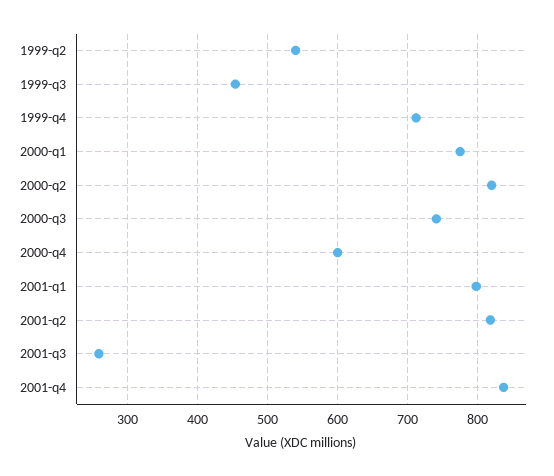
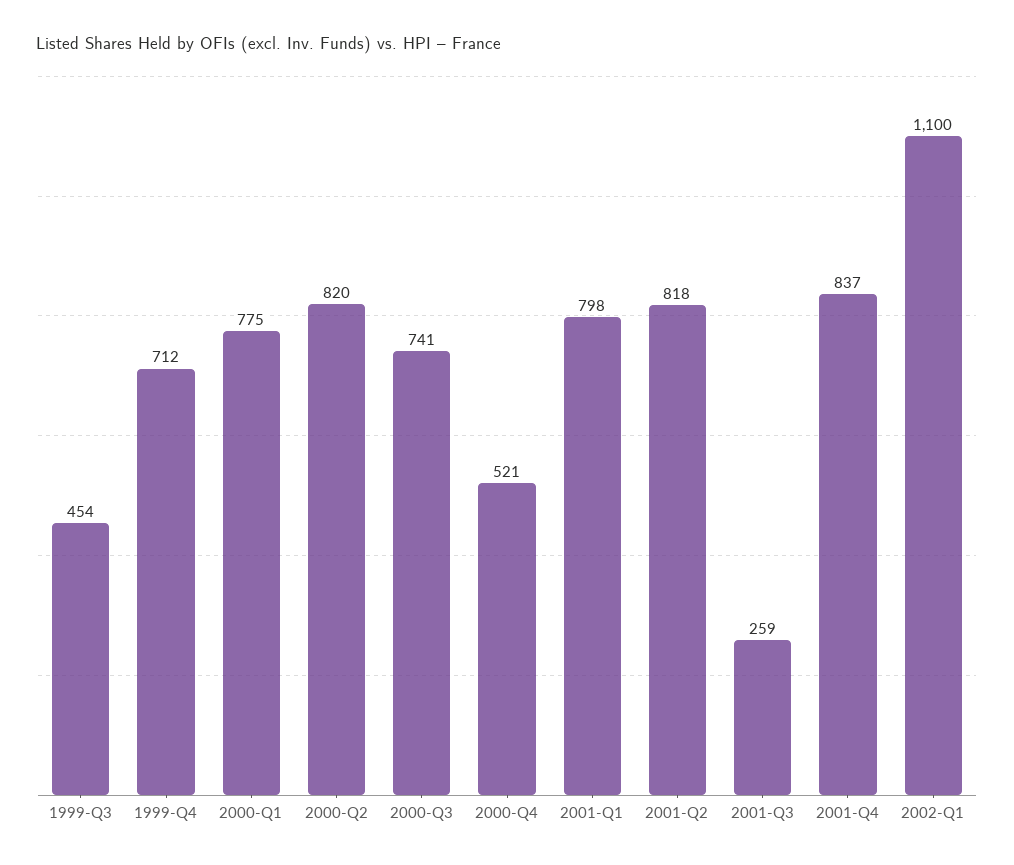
1999-q2: 540 -> none
2000-q4: 600 -> 521
2002-Q1: none -> 1100

